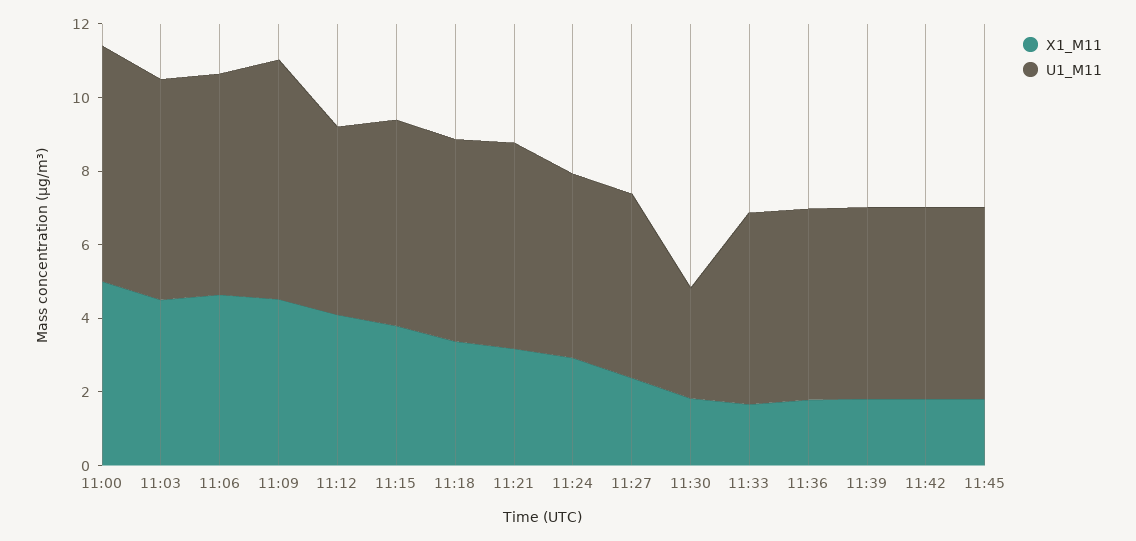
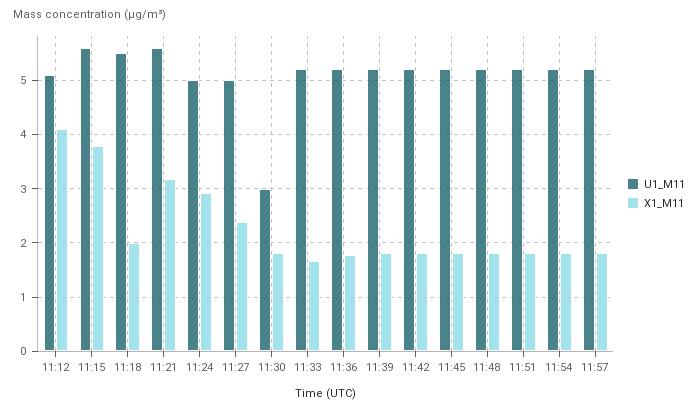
X1_M11, 11:00: 5 -> none
U1_M11, 11:00: 6.5 -> none
X1_M11, 11:03: 4.5 -> none
U1_M11, 11:03: 6 -> none
X1_M11, 11:06: 4.5 -> none
U1_M11, 11:06: 6 -> none
X1_M11, 11:09: 4.5 -> none
U1_M11, 11:09: 6.5 -> none
X1_M11, 11:18: 3.5 -> 2
U1_M11, 11:48: none -> 5.2
X1_M11, 11:48: none -> 1.8
U1_M11, 11:51: none -> 5.2
X1_M11, 11:51: none -> 1.8
U1_M11, 11:54: none -> 5.2
X1_M11, 11:54: none -> 1.8
U1_M11, 11:57: none -> 5.2
X1_M11, 11:57: none -> 1.8

